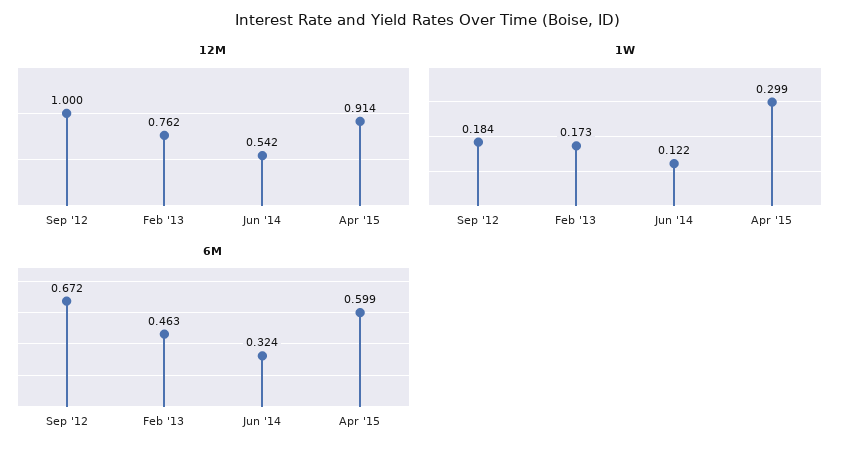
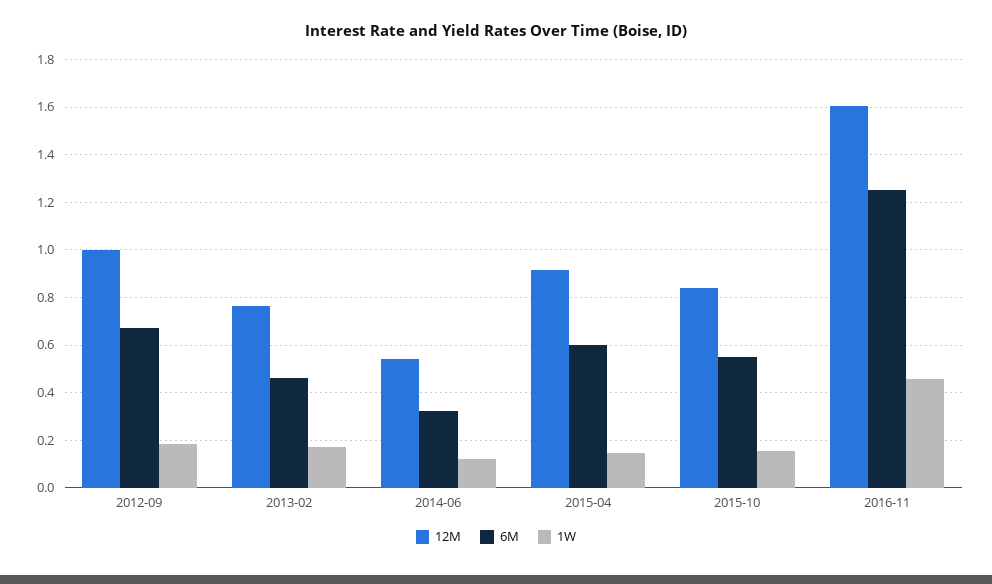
1W, Apr '15: 0.299 -> 0.15
12M, 2015-10: none -> 0.85
6M, 2015-10: none -> 0.55
1W, 2015-10: none -> 0.15
12M, 2016-11: none -> 1.6
6M, 2016-11: none -> 1.25
1W, 2016-11: none -> 0.45

